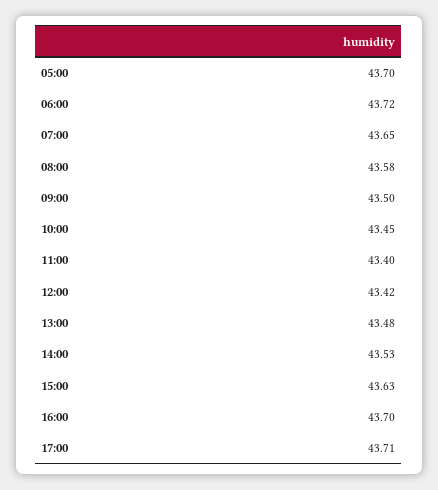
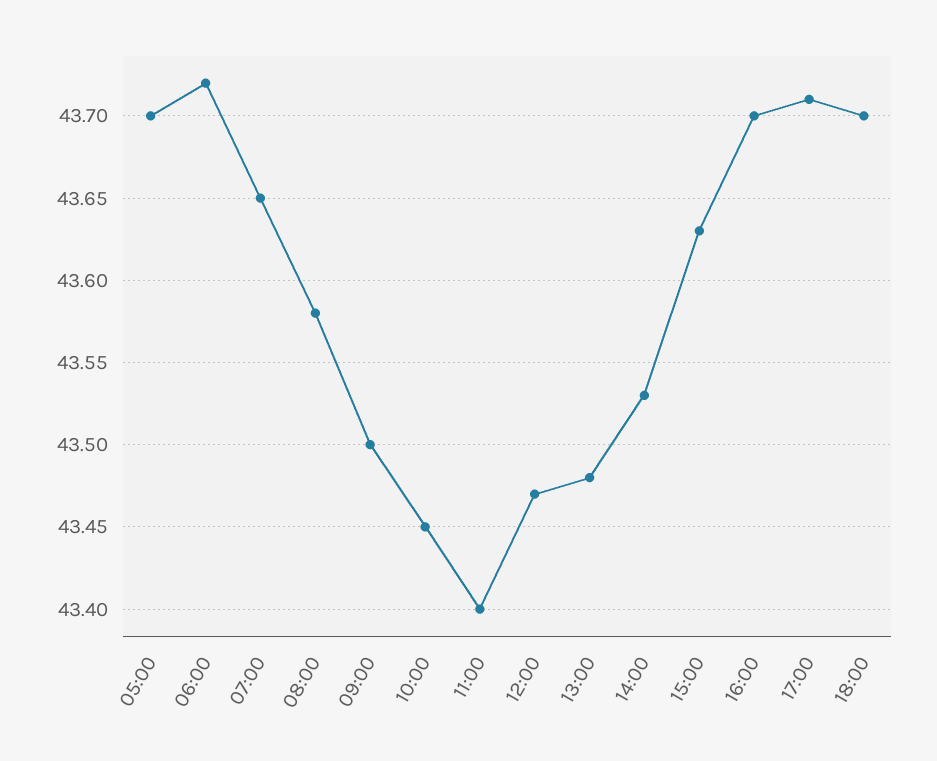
12:00: 43.42 -> 43.47
18:00: none -> 43.7

